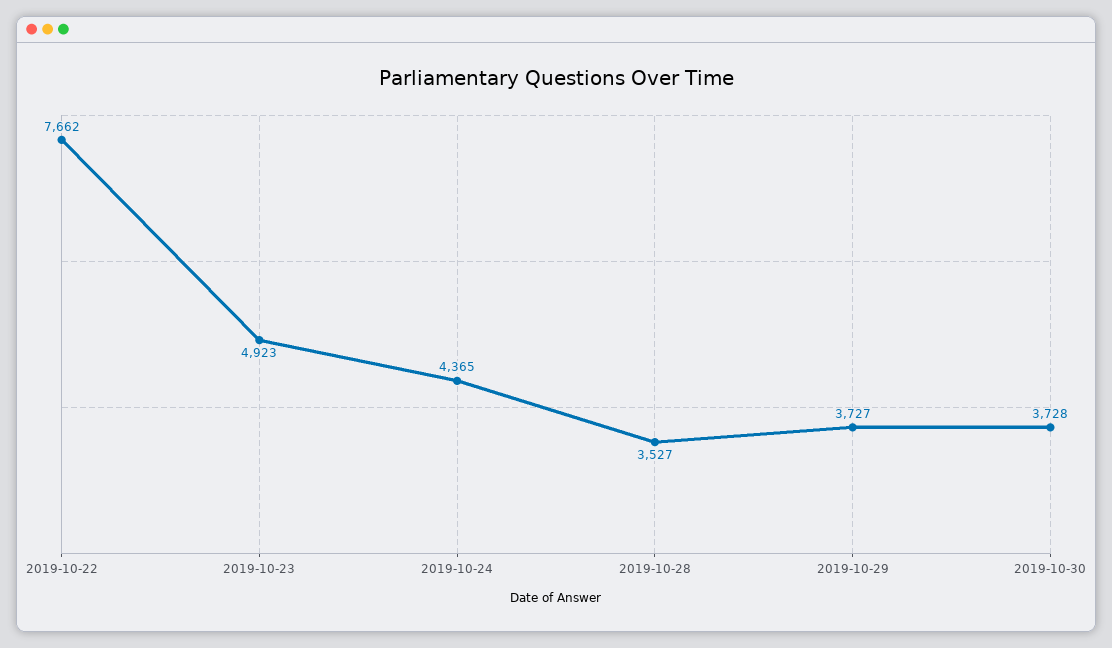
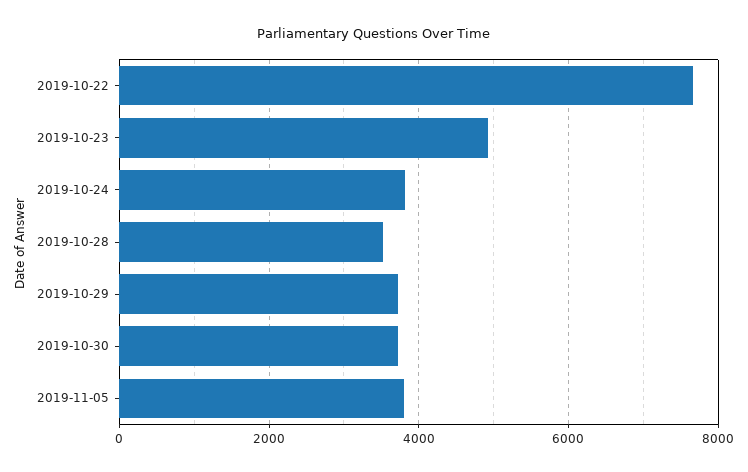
2019-10-24: 4365 -> 3800
2019-11-05: none -> 3800

